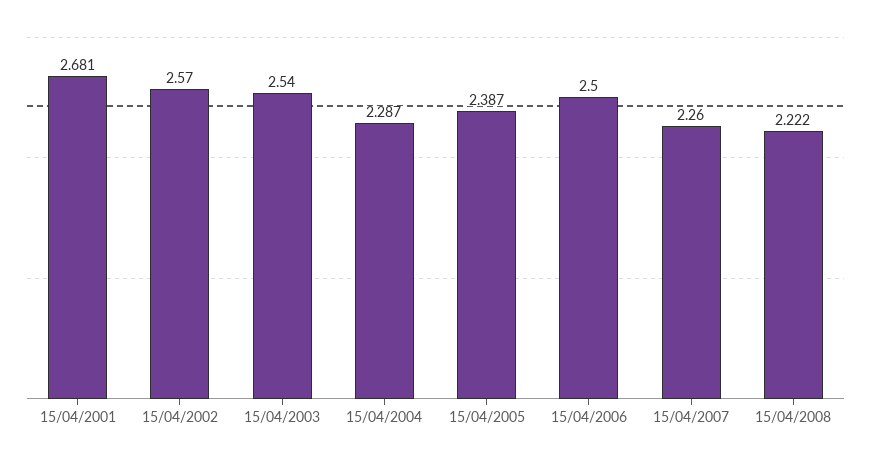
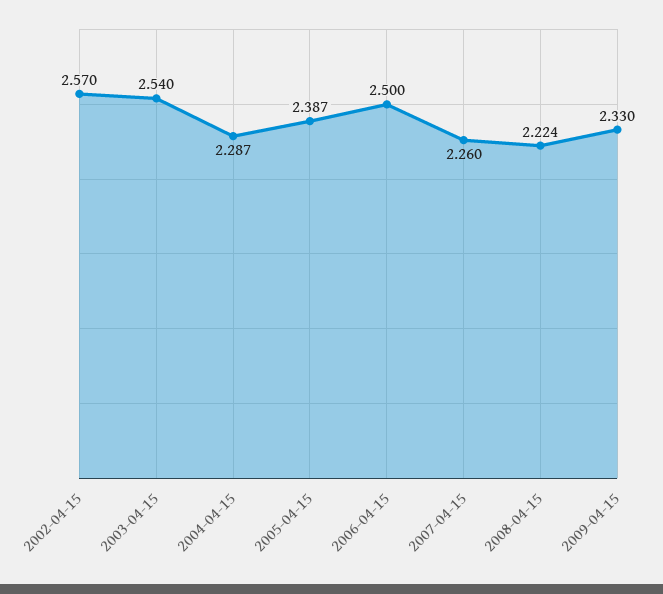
15/04/2001: 2.681 -> none
15/04/2008: 2.222 -> 2.224
2009-04-15: none -> 2.33

